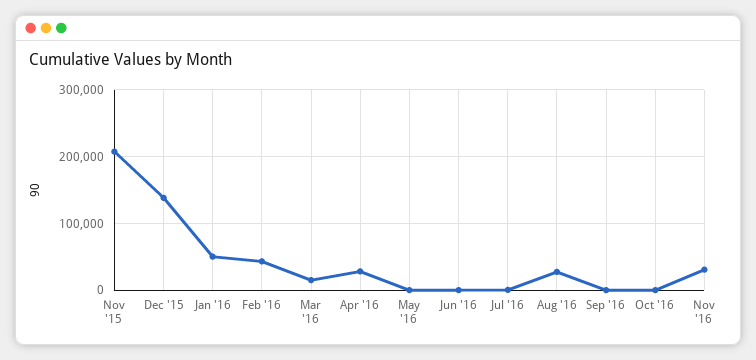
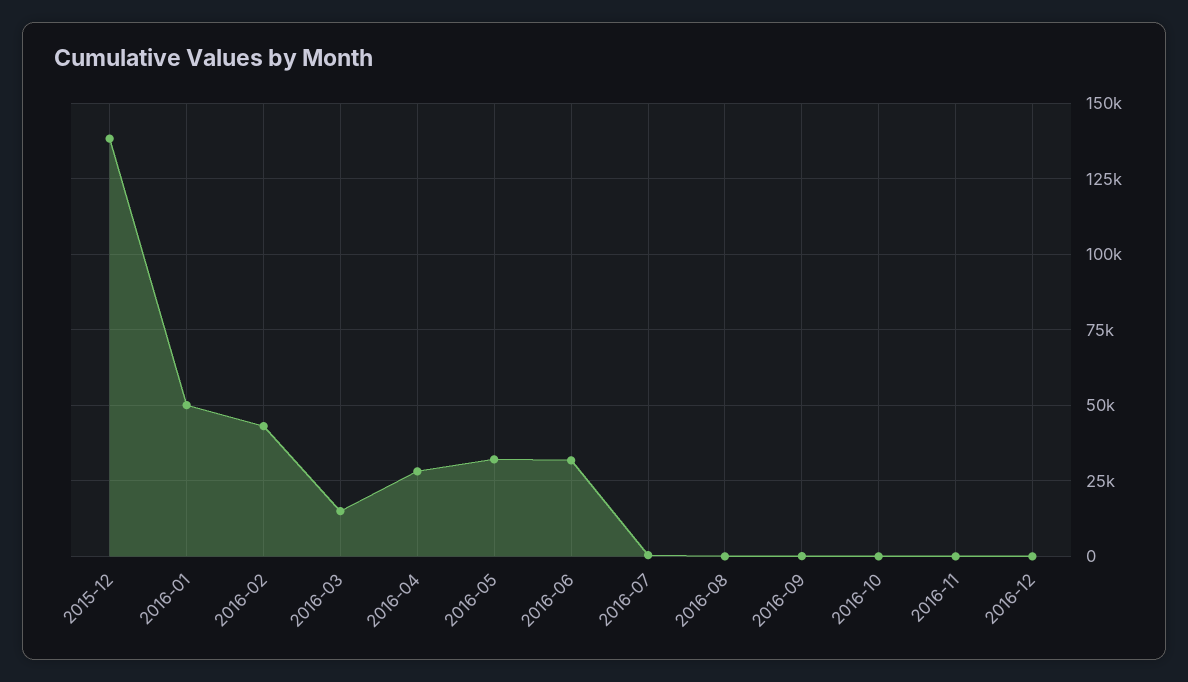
Nov '15: 210000 -> none
May '16: 0 -> 32500
Jun '16: 0 -> 32500
Aug '16: 30000 -> 0
Nov '16: 30000 -> 0
2016-12: none -> 0

